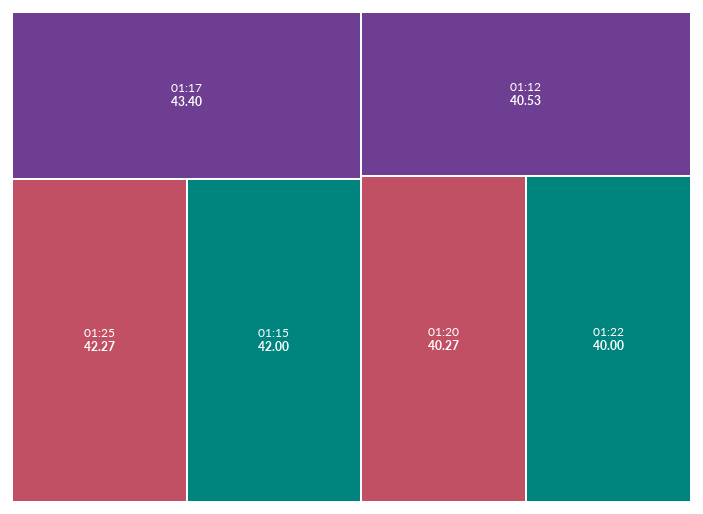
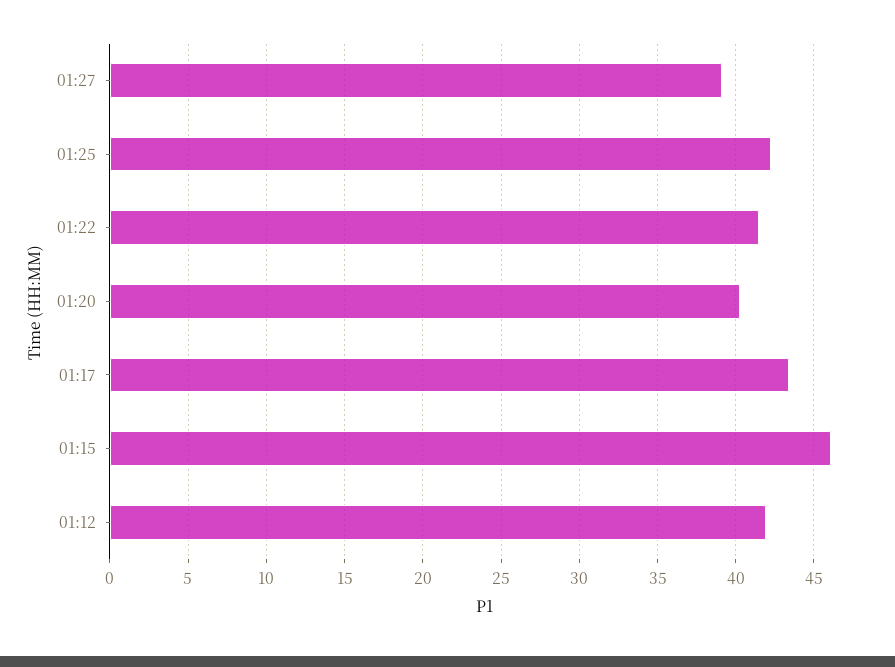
01:15: 42 -> 46
01:12: 40.53 -> 42
01:22: 40 -> 41.5
01:27: none -> 39

